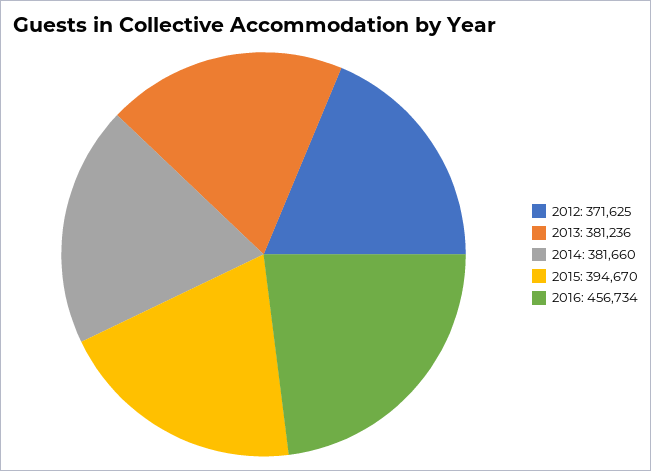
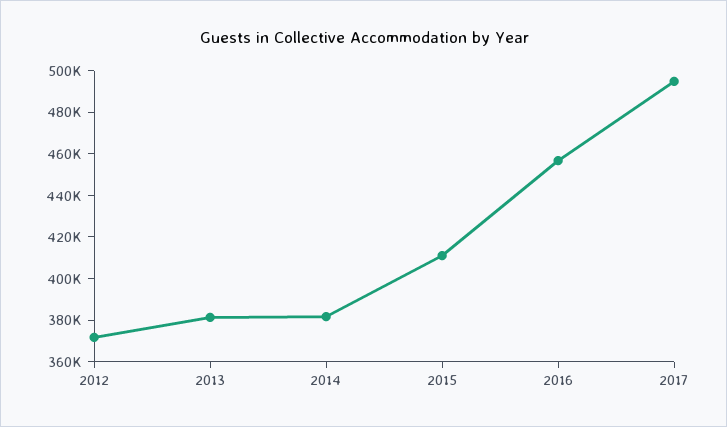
2015: 394670 -> 410000
2017: none -> 495000

